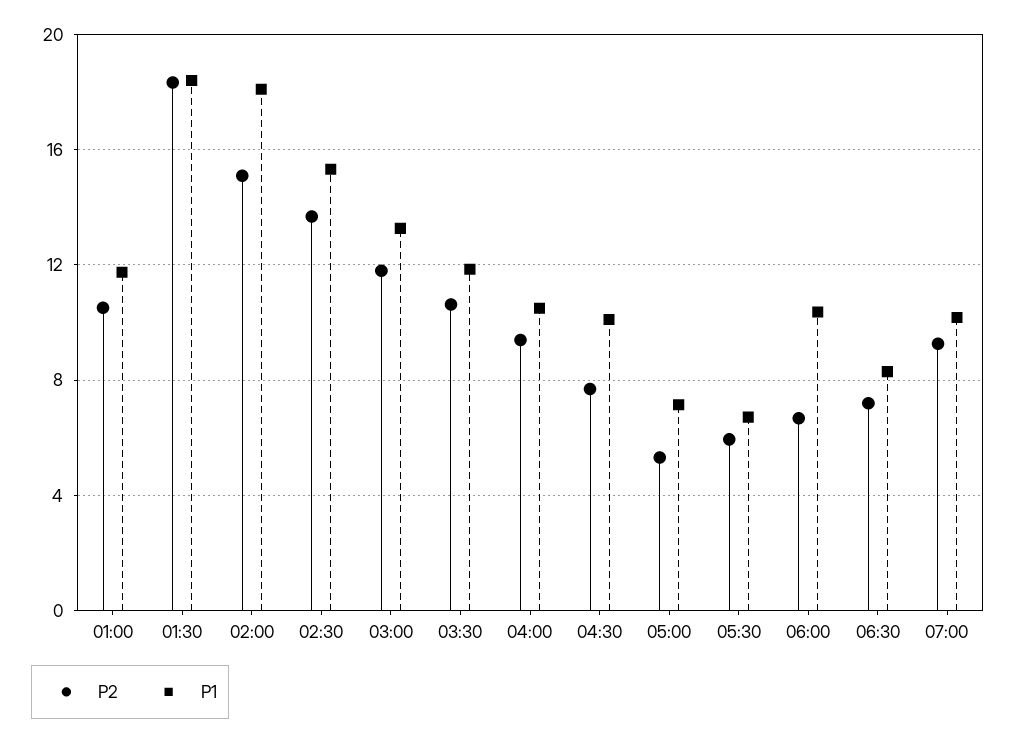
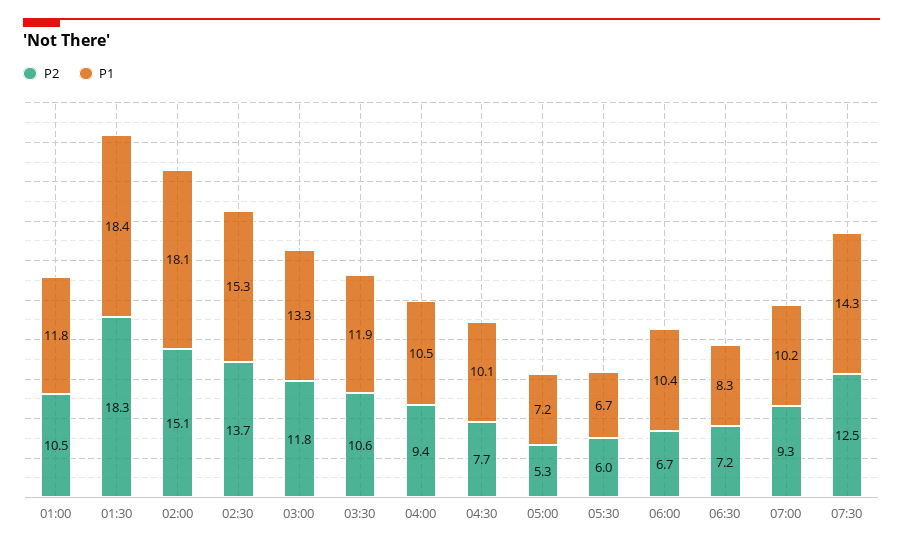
P2, 07:30: none -> 12.5
P1, 07:30: none -> 14.3

